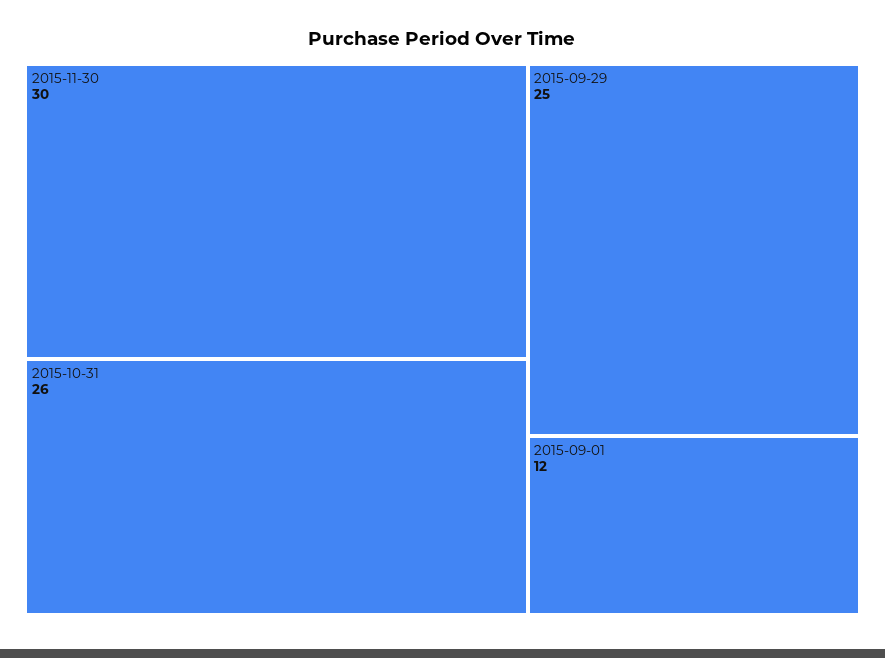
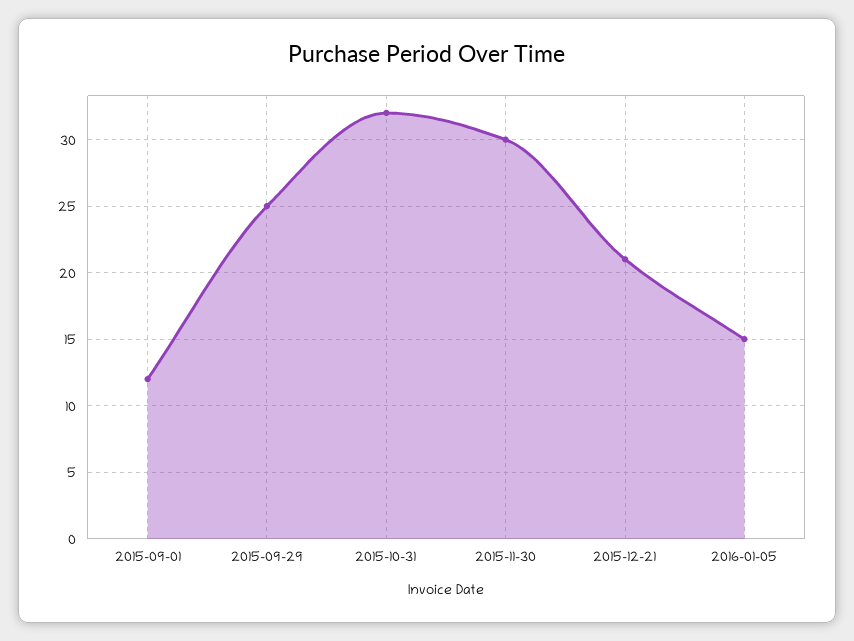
2015-10-31: 26 -> 32
2015-12-21: none -> 21
2016-01-05: none -> 15

